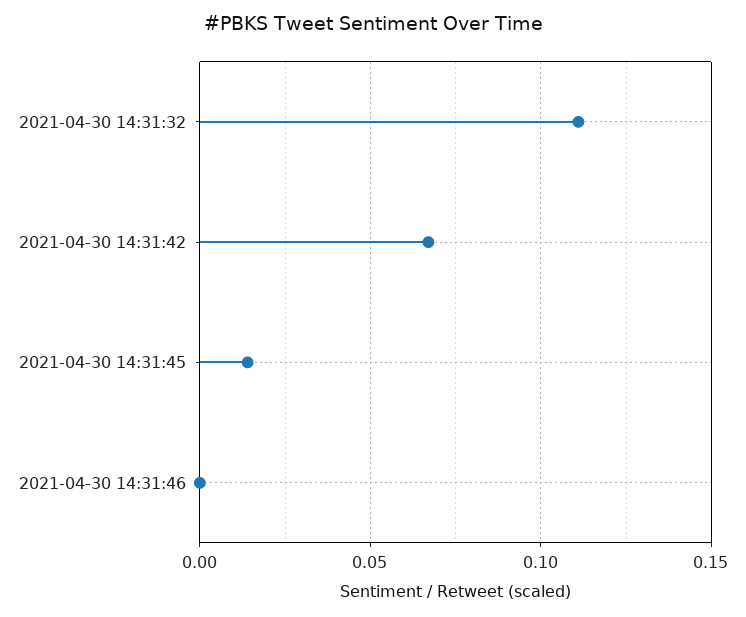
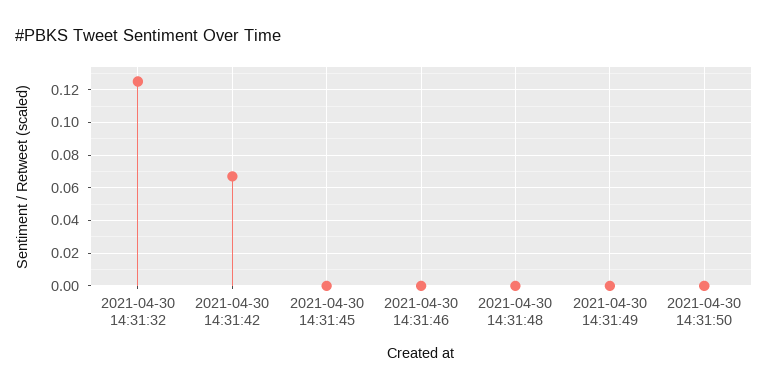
2021-04-30 14:31:32: 0.11 -> 0.125
2021-04-30 14:31:45: 0.015 -> 0
2021-04-30 14:31:48: none -> 0
2021-04-30 14:31:49: none -> 0
2021-04-30 14:31:50: none -> 0

